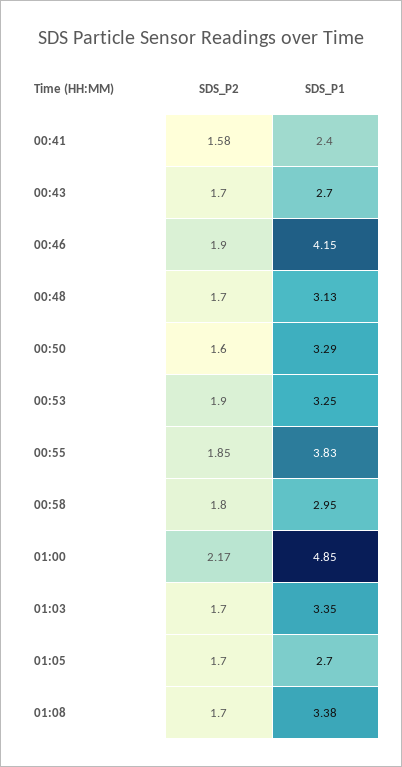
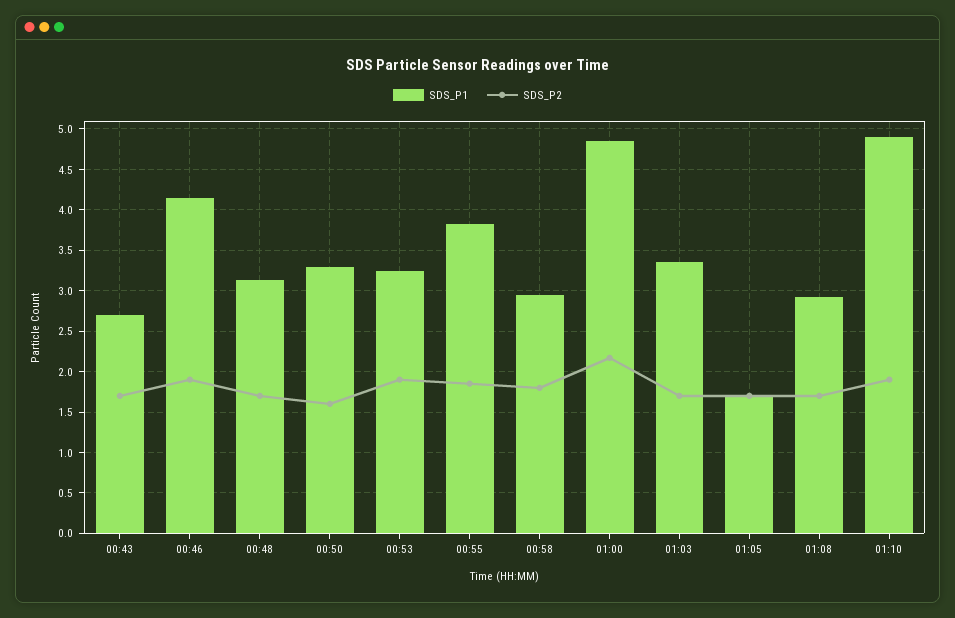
SDS_P2, 00:41: 1.58 -> none
SDS_P1, 00:41: 2.4 -> none
SDS_P1, 01:05: 2.7 -> 1.7
SDS_P1, 01:08: 3.38 -> 2.9
SDS_P1, 01:10: none -> 4.9
SDS_P2, 01:10: none -> 1.9

